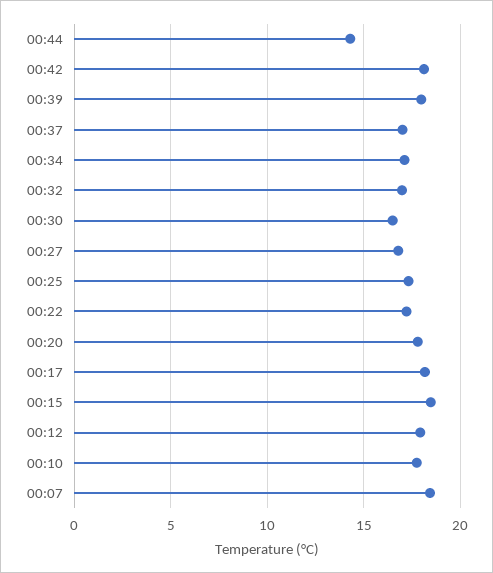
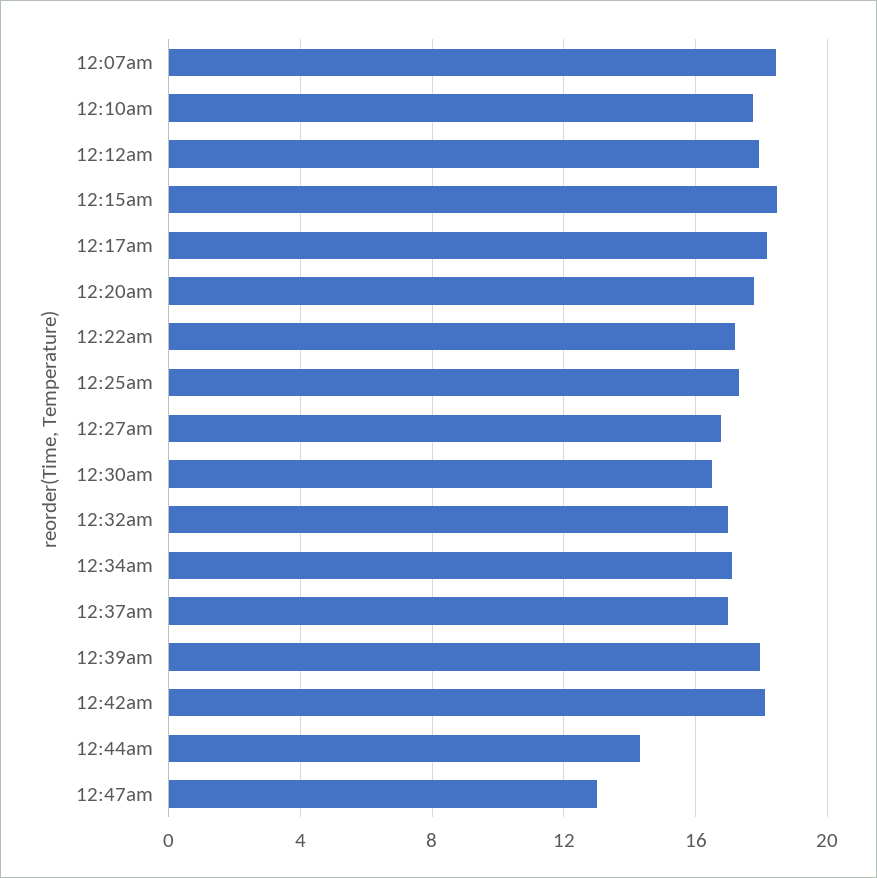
12:47am: none -> 13

